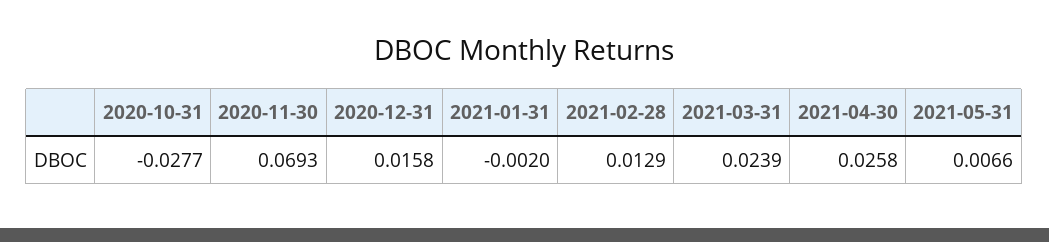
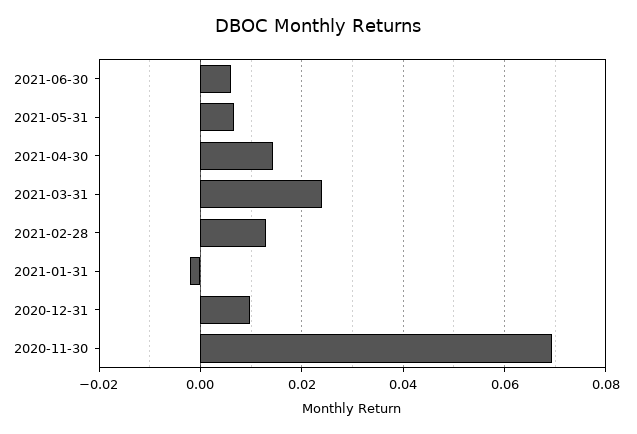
2020-10-31: -0.0277 -> none
2020-12-31: 0.0158 -> 0.01
2021-04-30: 0.0258 -> 0.014
2021-06-30: none -> 0.006

